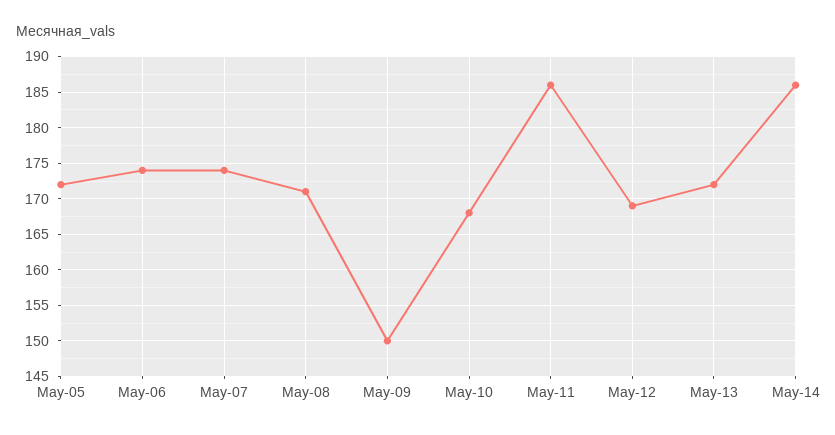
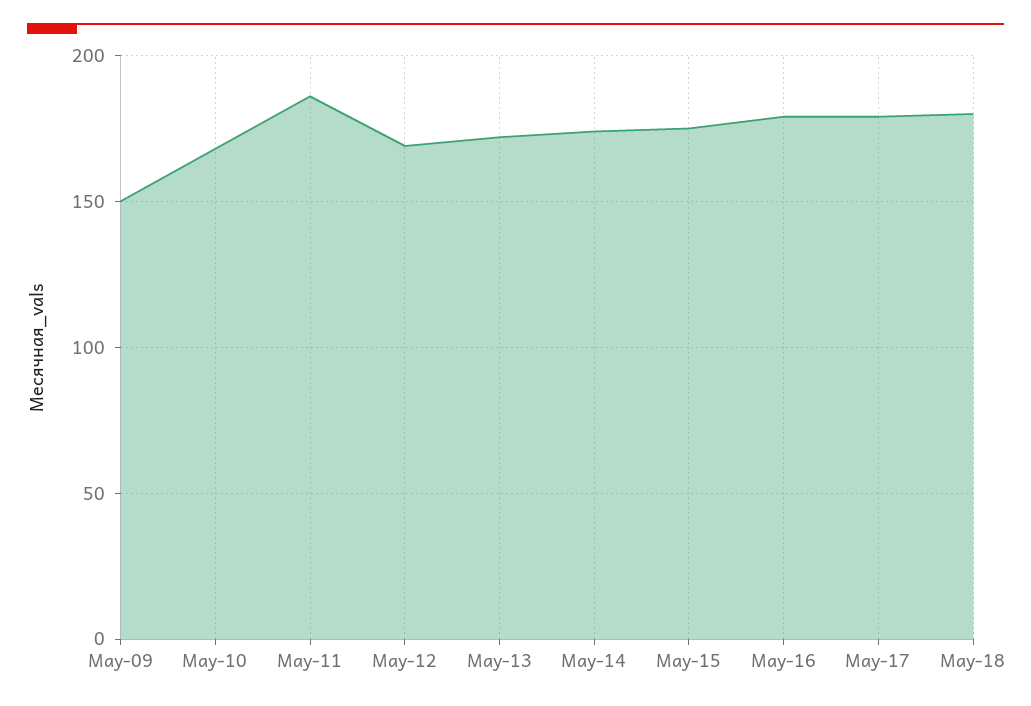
May-05: 172 -> none
May-06: 174 -> none
May-07: 174 -> none
May-08: 171 -> none
May-14: 186 -> 175
May-15: none -> 175
May-16: none -> 180
May-17: none -> 180
May-18: none -> 180

